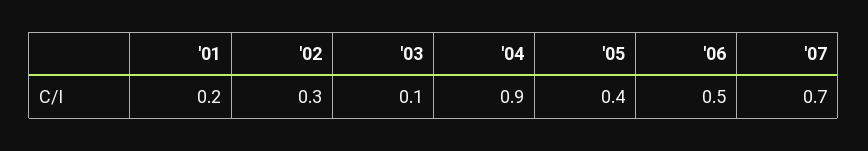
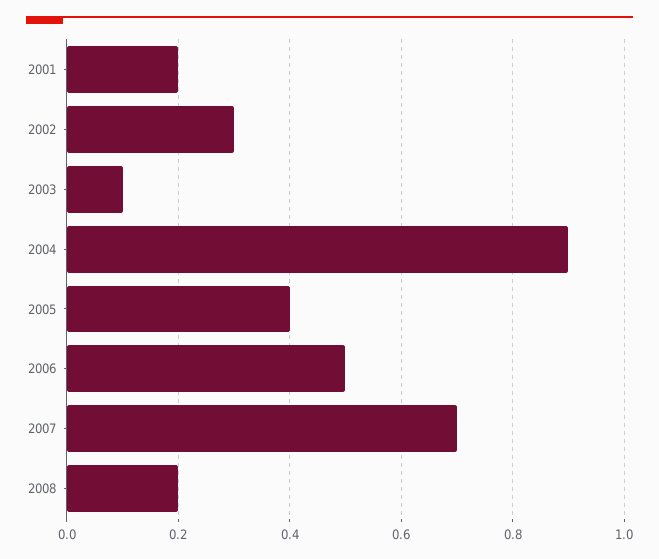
2008: none -> 0.2

